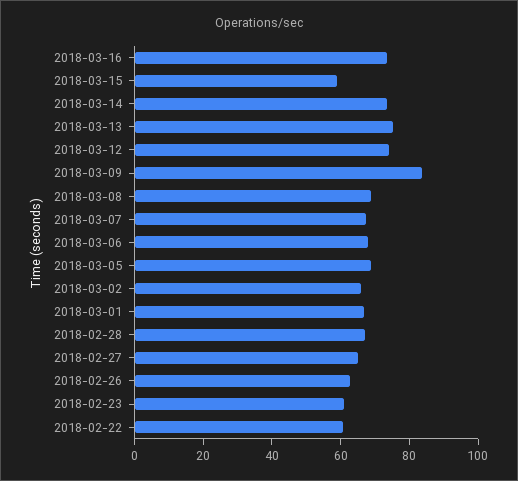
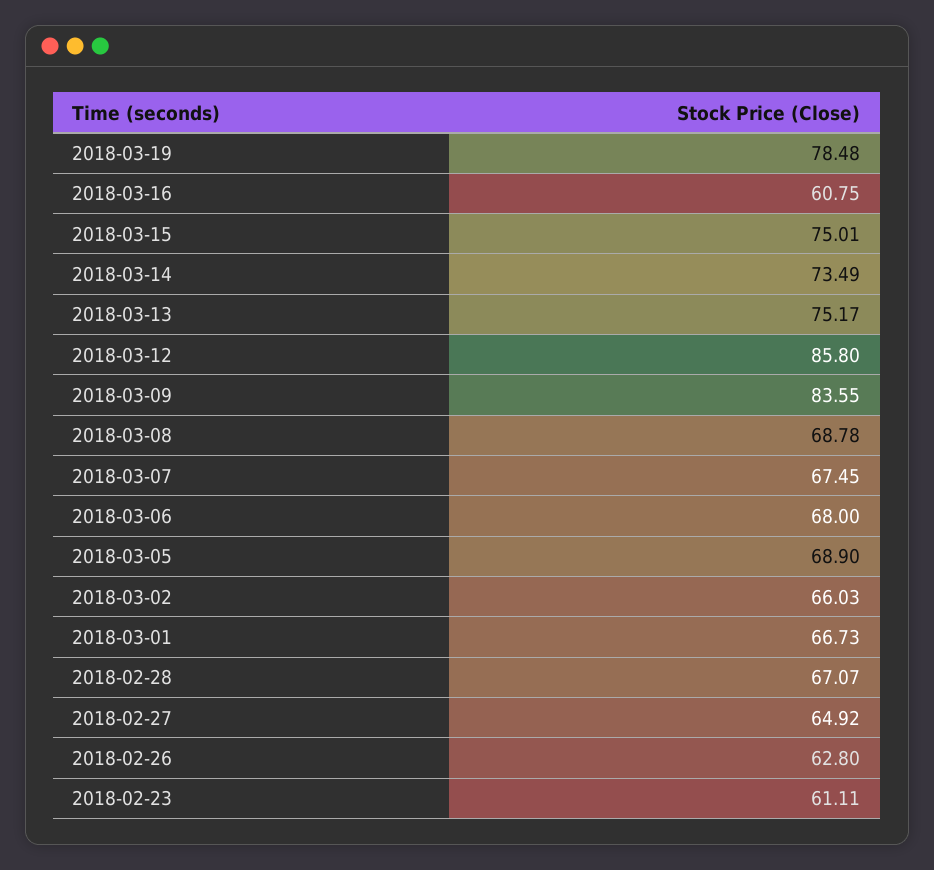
2018-03-16: 75 -> 60.75
2018-03-15: 60 -> 75.01
2018-03-12: 75 -> 85.8
2018-02-22: 60 -> none
2018-03-19: none -> 78.48

